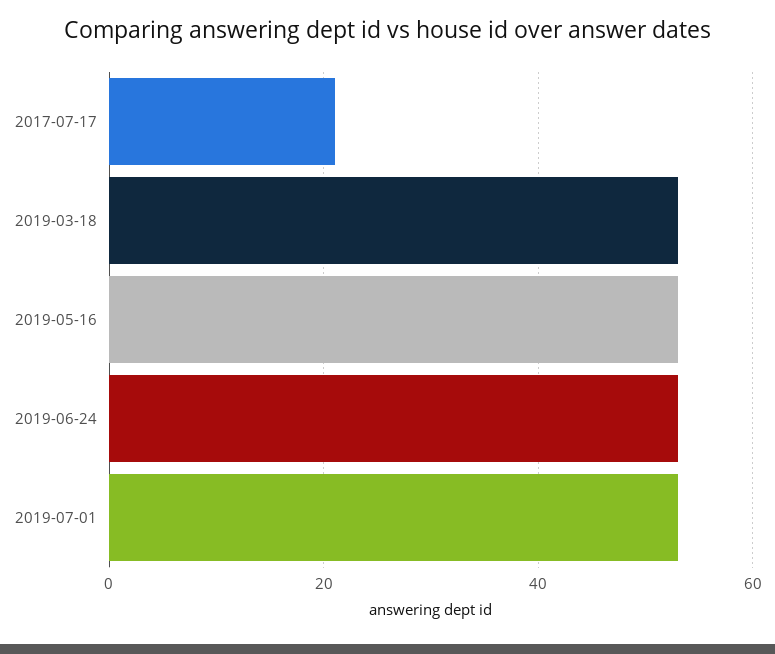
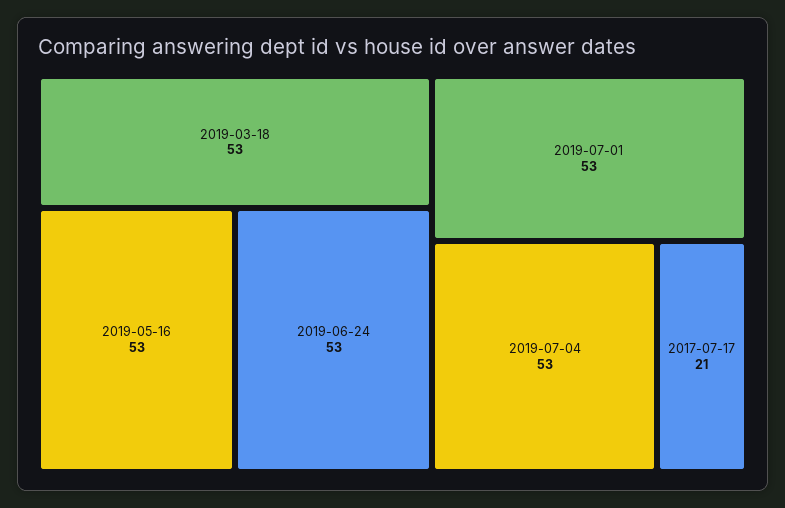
2019-07-04: none -> 53

